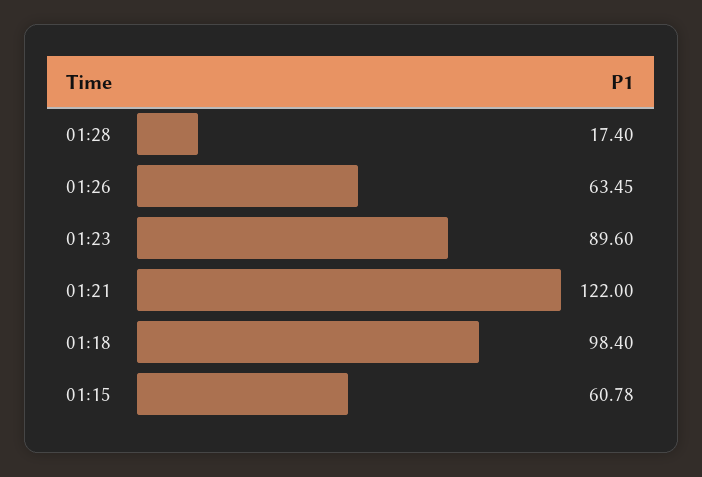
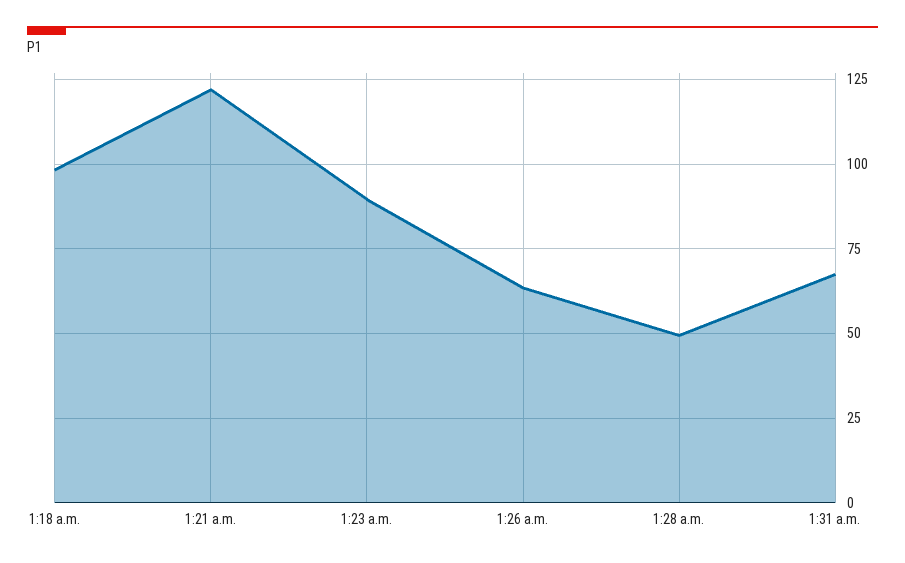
01:28: 17.4 -> 50
01:15: 60.78 -> none
1:31 a.m.: none -> 67.5

